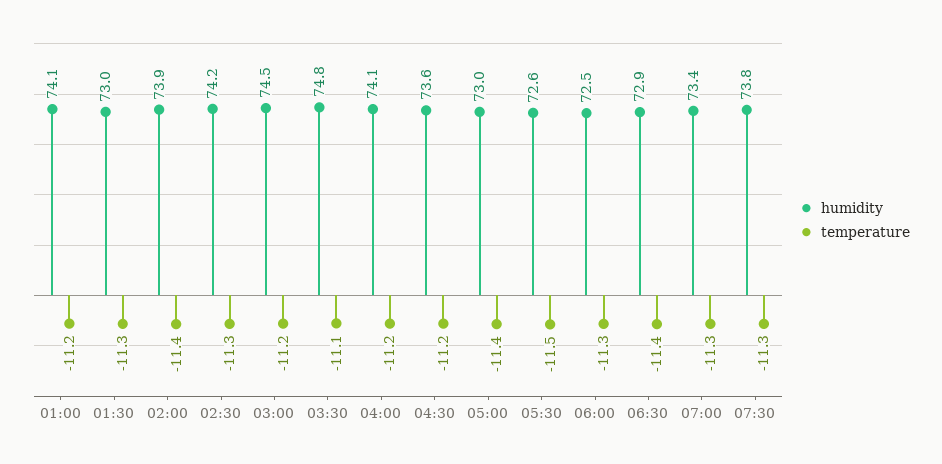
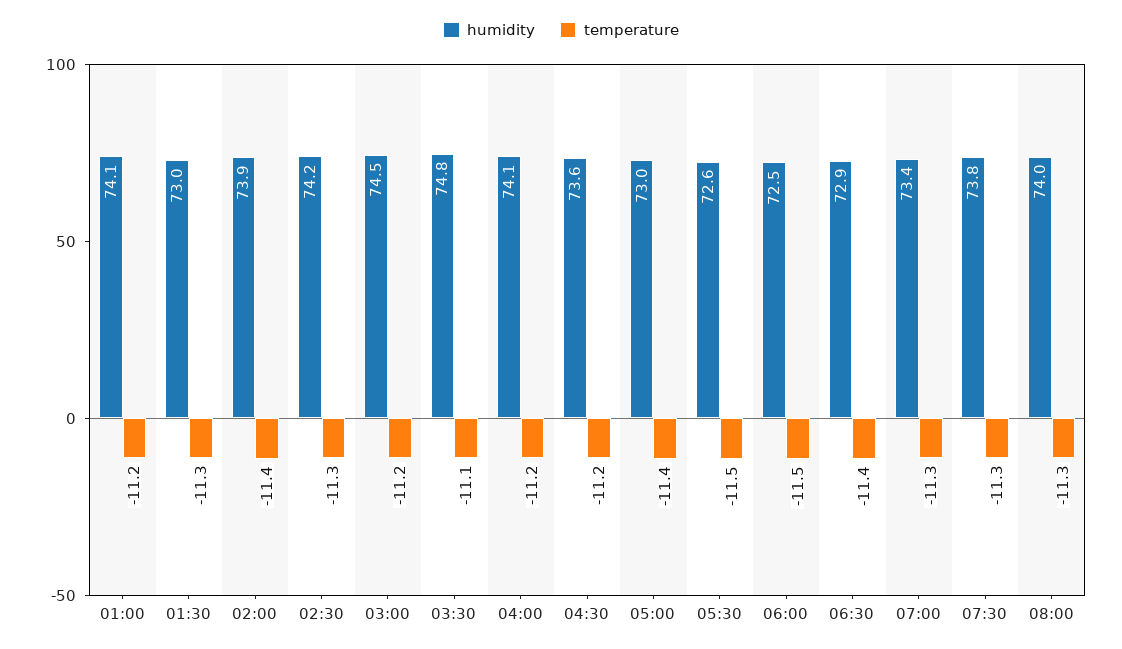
temperature, 06:00: -11.3 -> -11.5
humidity, 08:00: none -> 74
temperature, 08:00: none -> -11.3

